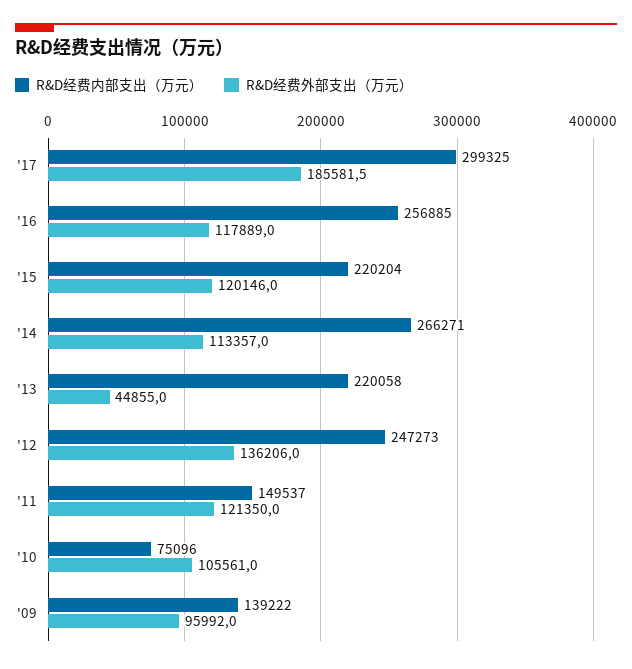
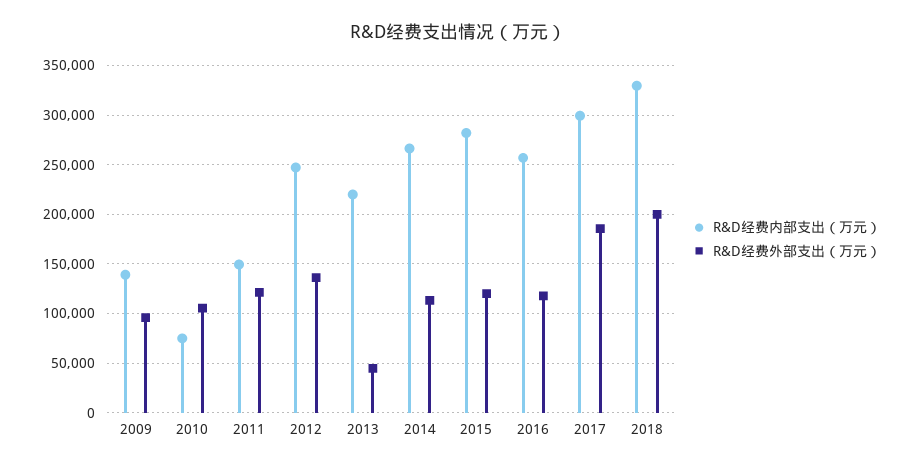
R&D经费内部支出（万元）, '15: 220204 -> 280000
R&D经费内部支出（万元）, 2018: none -> 330000
R&D经费外部支出（万元）, 2018: none -> 200000

